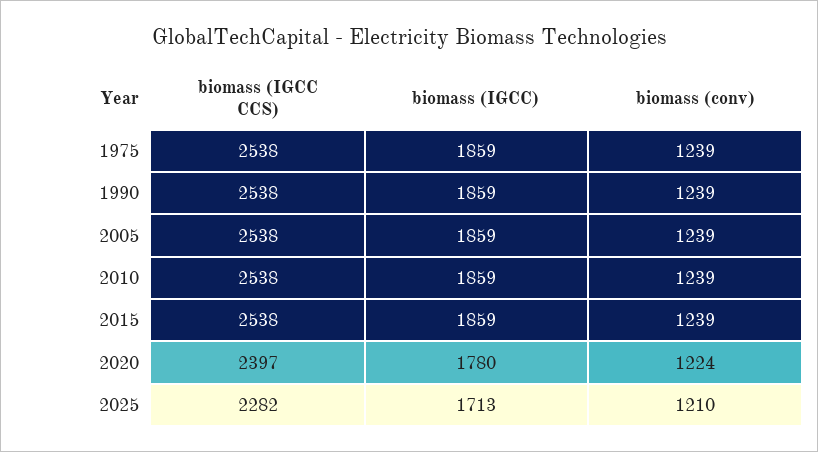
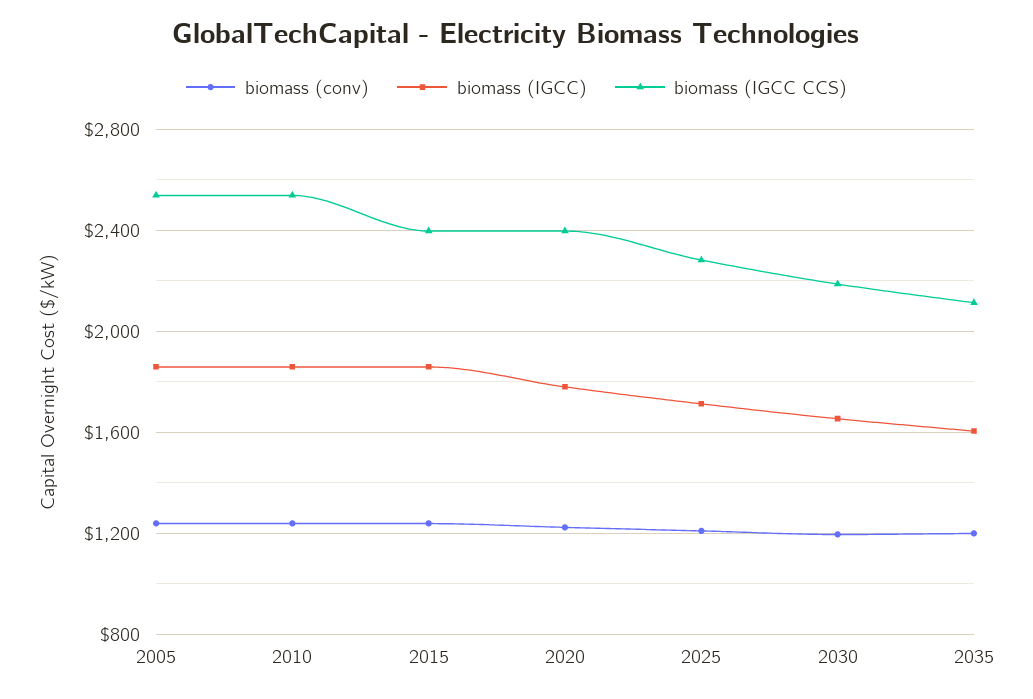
biomass (IGCC CCS), 1975: 2538 -> none
biomass (IGCC), 1975: 1859 -> none
biomass (conv), 1975: 1239 -> none
biomass (IGCC CCS), 1990: 2538 -> none
biomass (IGCC), 1990: 1859 -> none
biomass (conv), 1990: 1239 -> none
biomass (IGCC CCS), 2015: 2538 -> 2400
biomass (conv), 2030: none -> 1200
biomass (IGCC), 2030: none -> 1650
biomass (IGCC CCS), 2030: none -> 2200
biomass (conv), 2035: none -> 1200
biomass (IGCC), 2035: none -> 1600
biomass (IGCC CCS), 2035: none -> 2100

